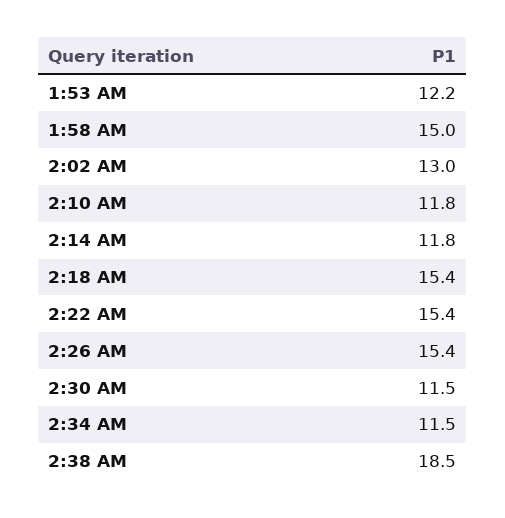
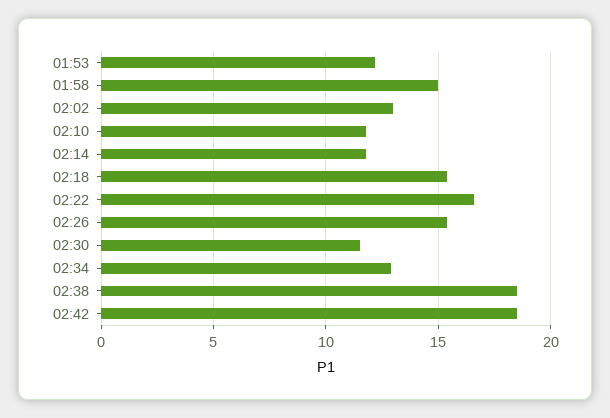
2:22 AM: 15.4 -> 16.5
2:34 AM: 11.5 -> 13
02:42: none -> 18.5

